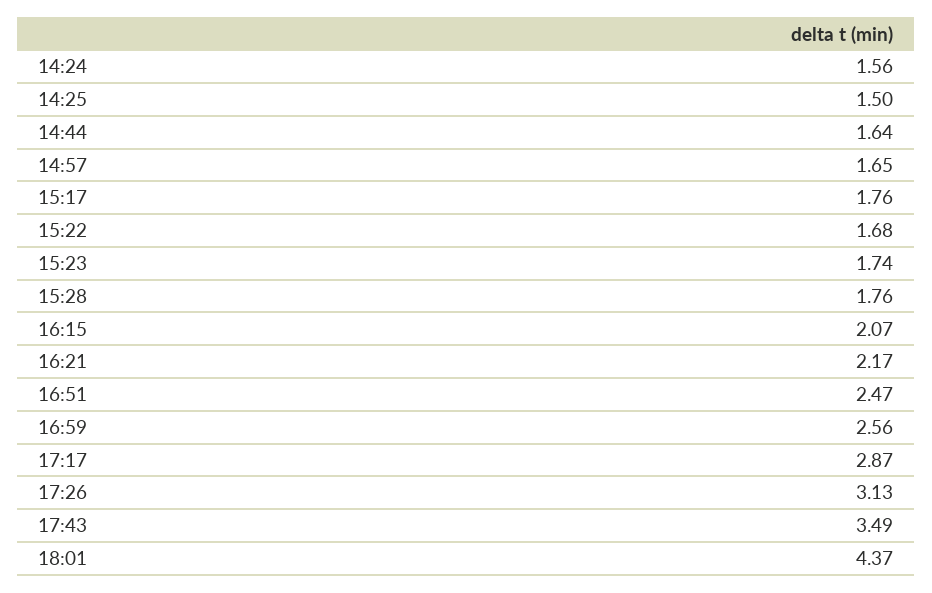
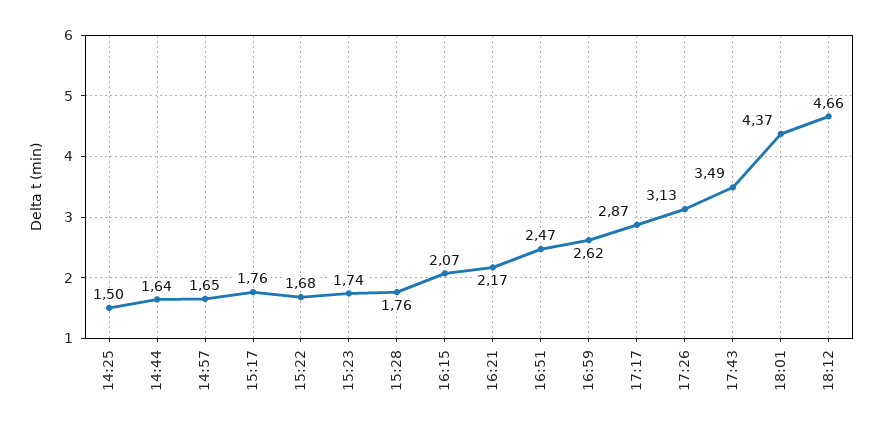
14:24: 1.56 -> none
16:59: 2.56 -> 2.62
18:12: none -> 4.66

